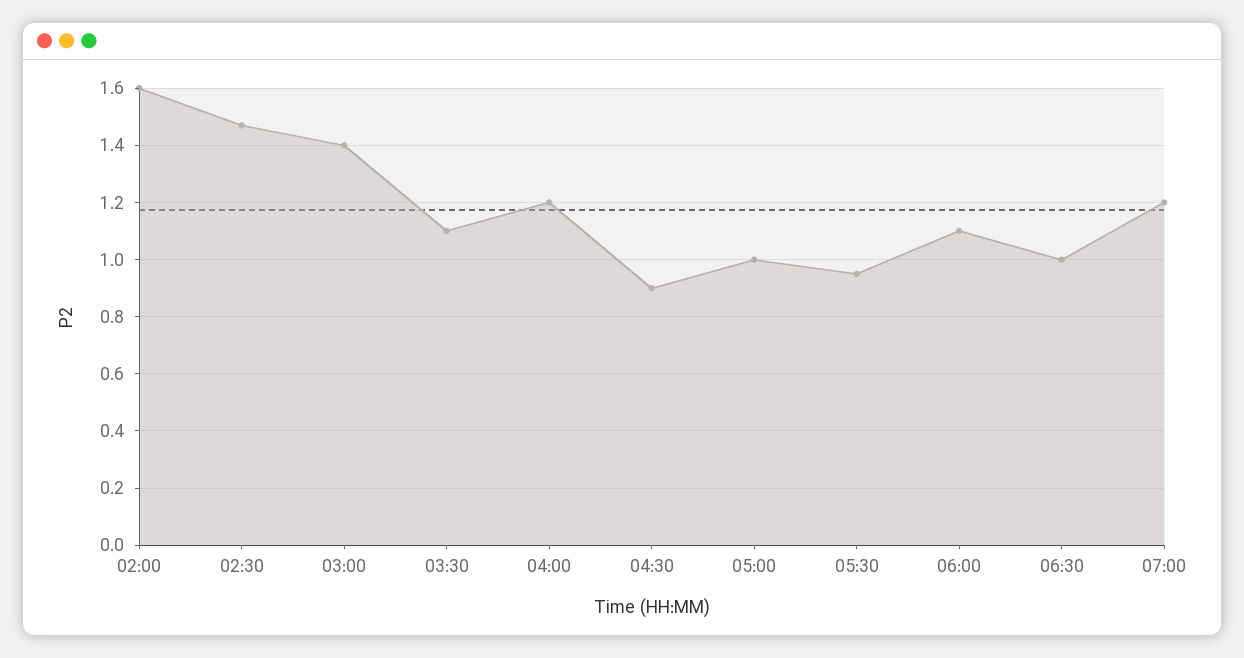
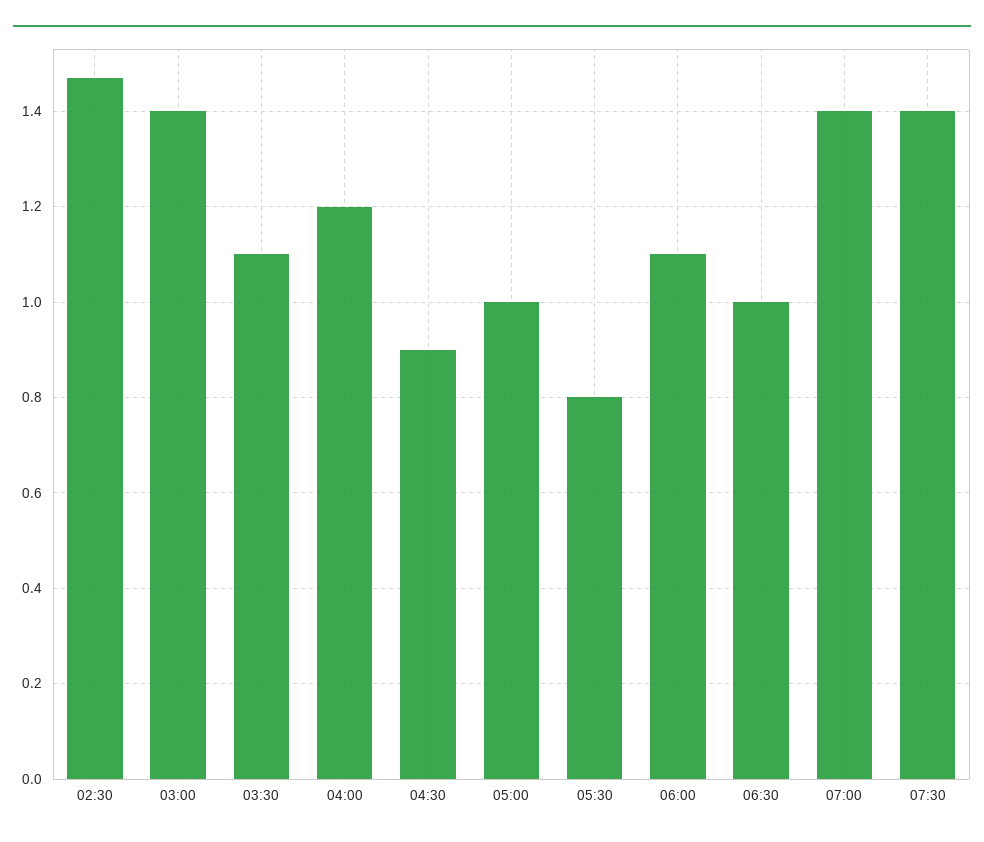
02:00: 1.6 -> none
05:30: 0.95 -> 0.8
07:00: 1.2 -> 1.4
07:30: none -> 1.4

